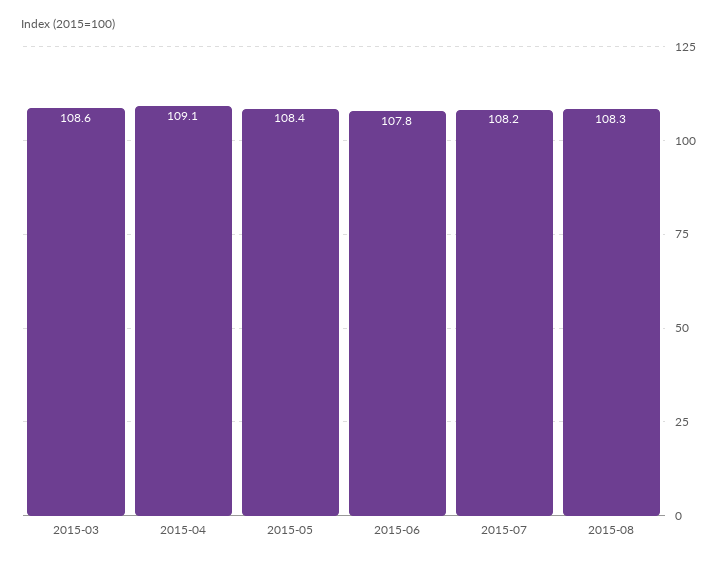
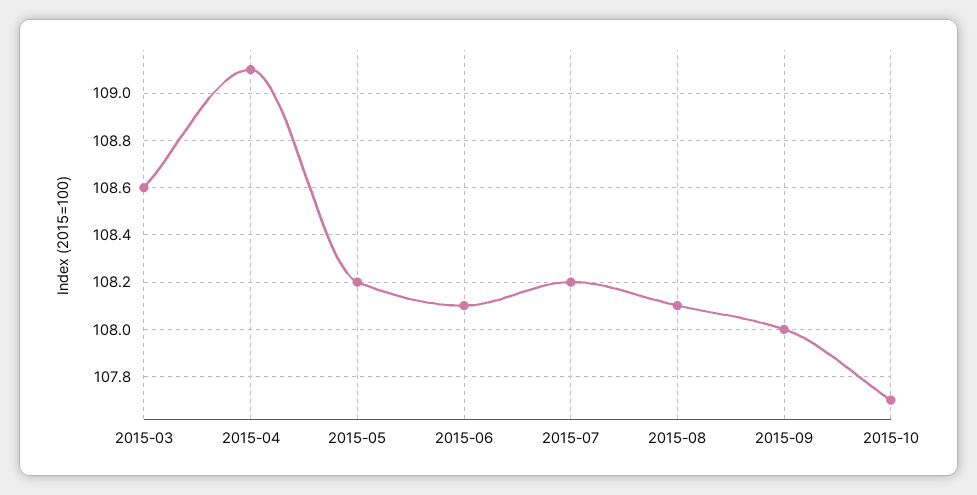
2015-05: 108.4 -> 108.2
2015-06: 107.8 -> 108.1
2015-08: 108.3 -> 108.1
2015-09: none -> 108
2015-10: none -> 107.7

